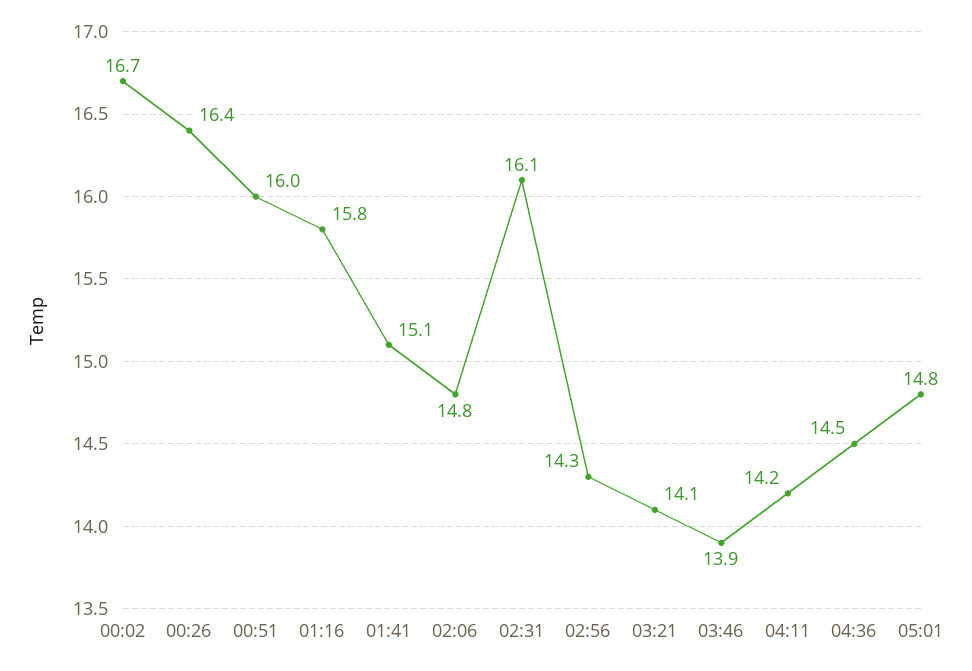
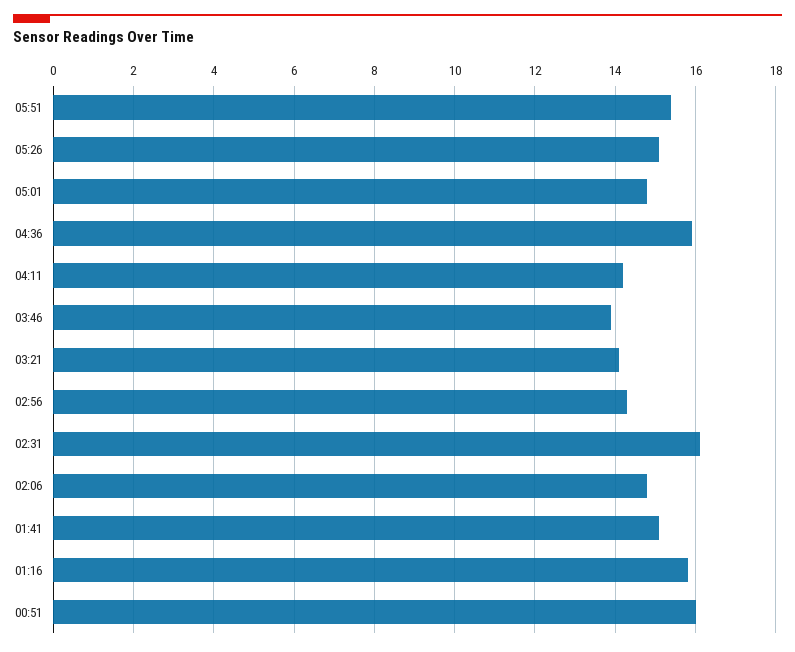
00:02: 16.7 -> none
00:26: 16.4 -> none
04:36: 14.5 -> 16
05:51: none -> 15.5
05:26: none -> 15

